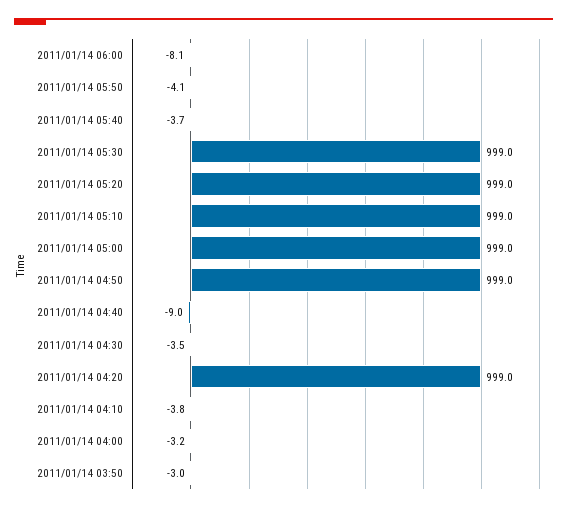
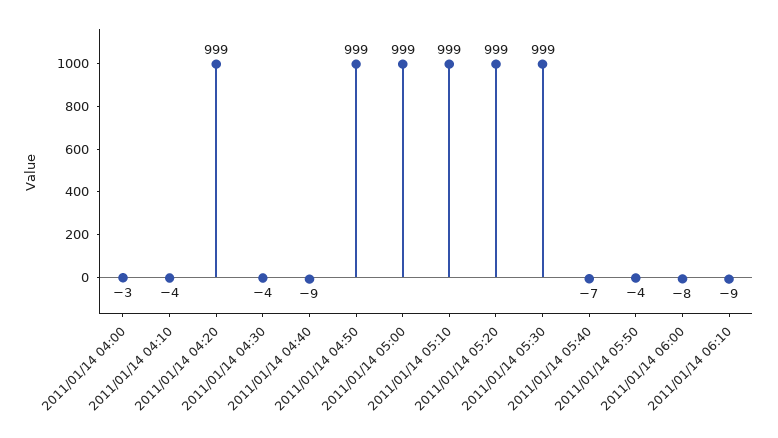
2011/01/14 05:40: -3.7 -> -7
2011/01/14 03:50: -3 -> none
2011/01/14 06:10: none -> -9

